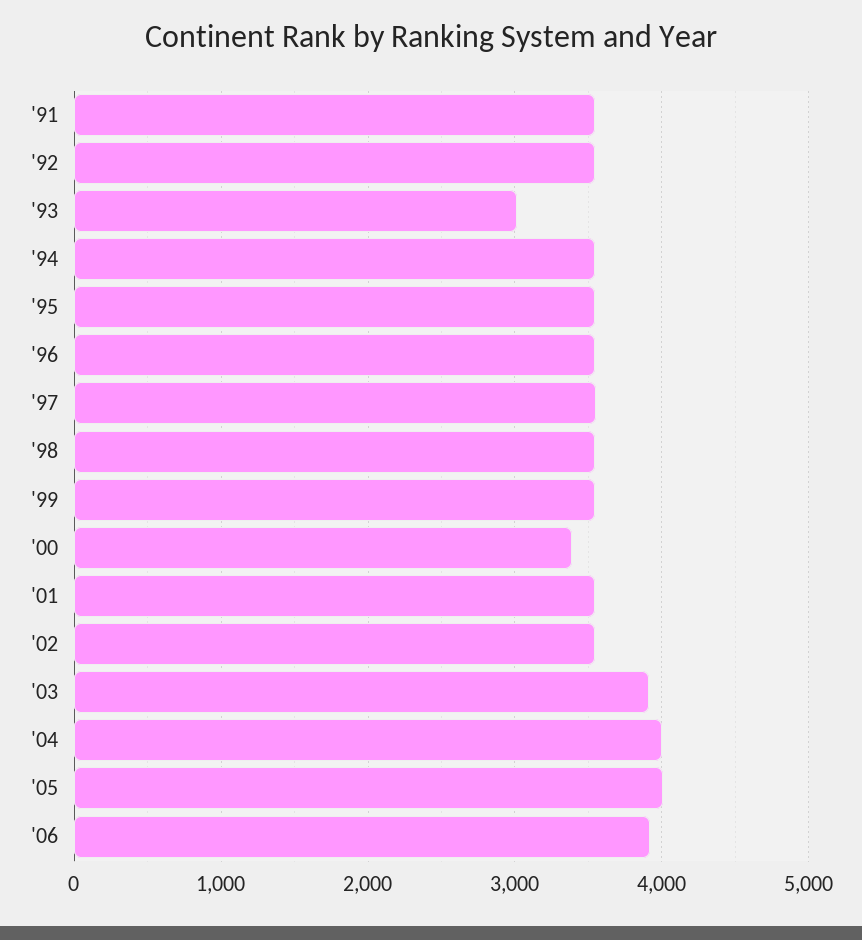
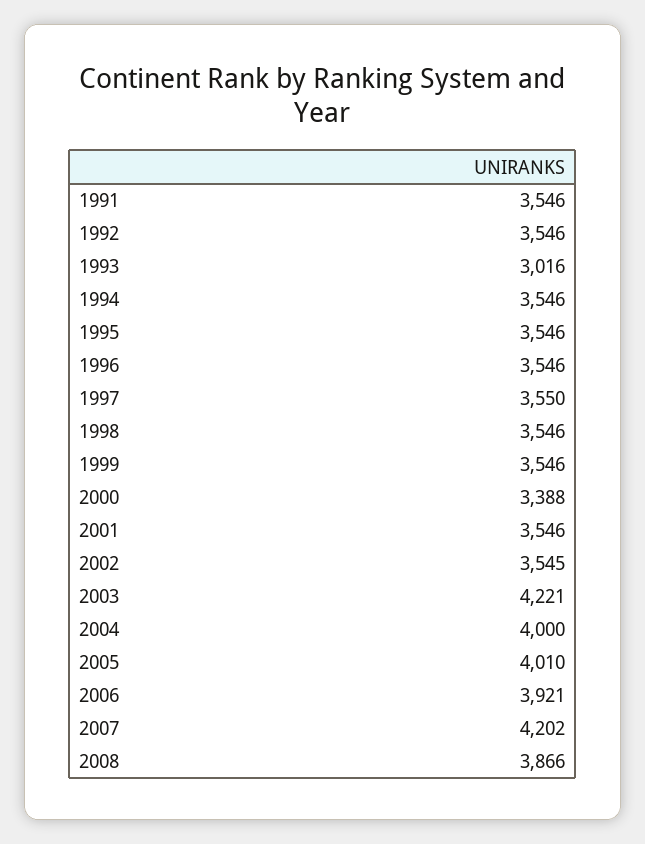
'03: 3900 -> 4221
2007: none -> 4202
2008: none -> 3866

